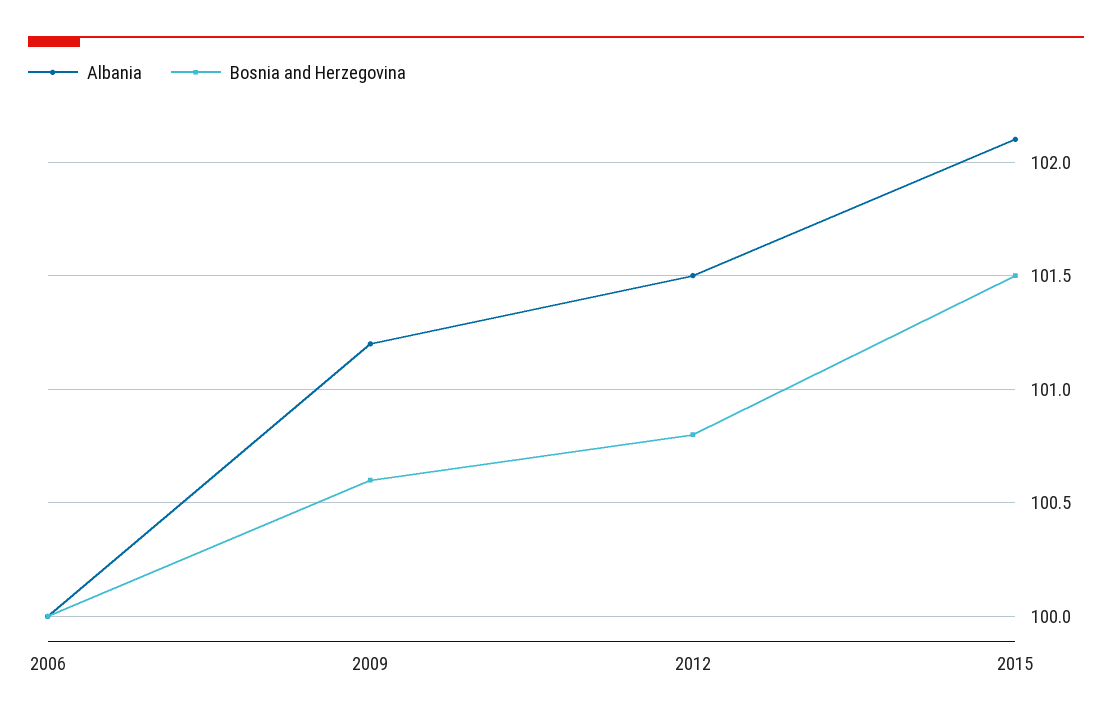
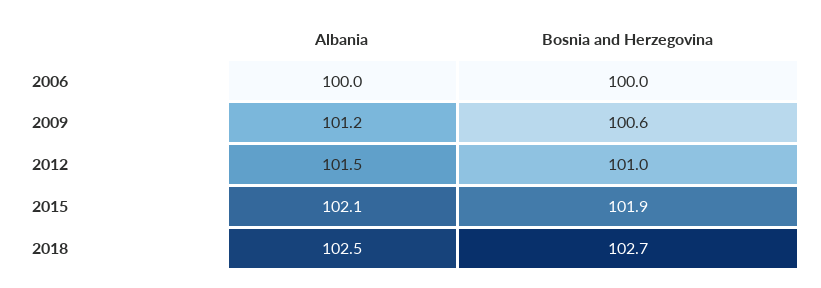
Bosnia and Herzegovina, 2012: 100.8 -> 101
Bosnia and Herzegovina, 2015: 101.5 -> 101.9
Albania, 2018: none -> 102.5
Bosnia and Herzegovina, 2018: none -> 102.7

